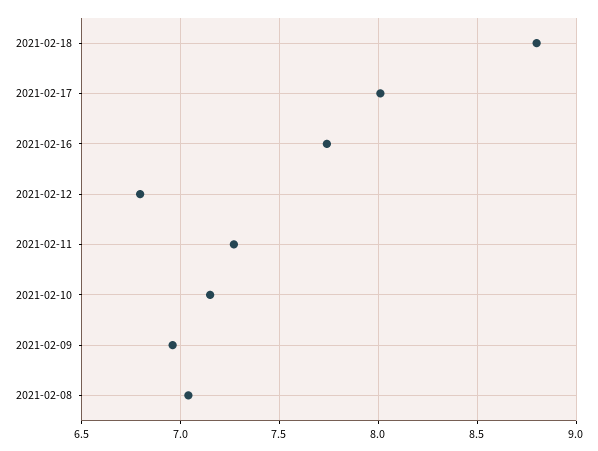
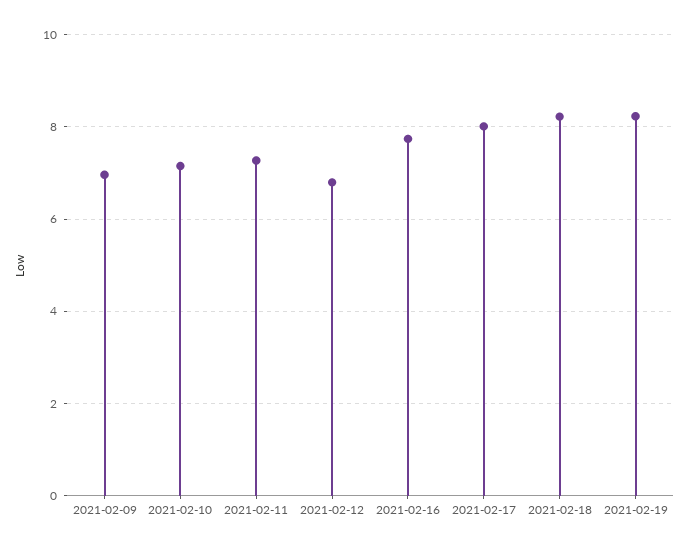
2021-02-18: 8.8 -> 8.2
2021-02-08: 7.05 -> none
2021-02-19: none -> 8.2

